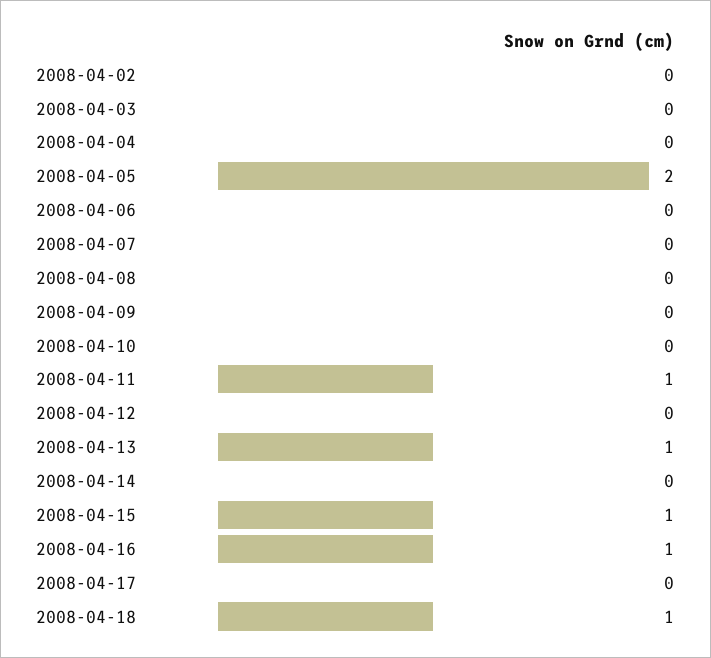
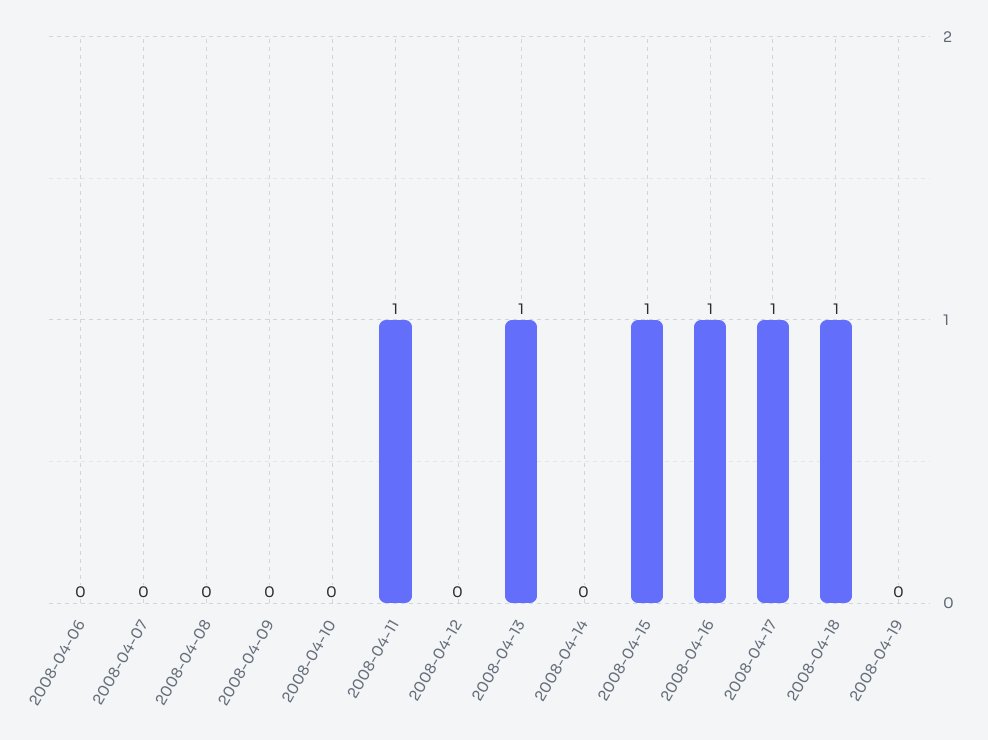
2008-04-02: 0 -> none
2008-04-03: 0 -> none
2008-04-04: 0 -> none
2008-04-05: 2 -> none
2008-04-17: 0 -> 1
2008-04-19: none -> 0

